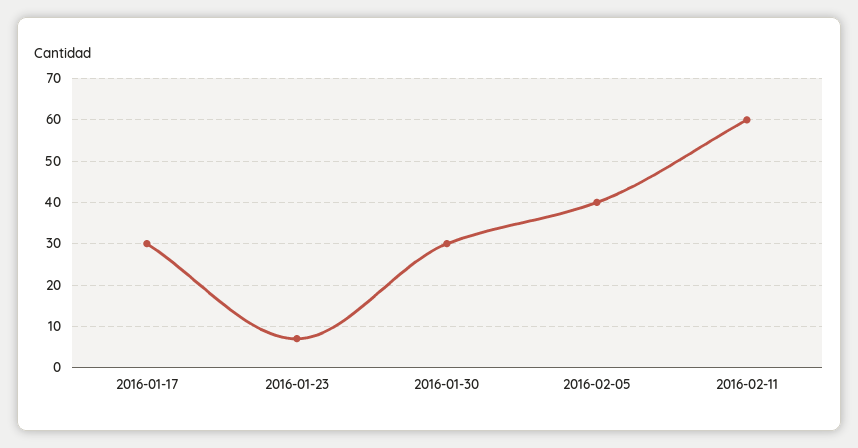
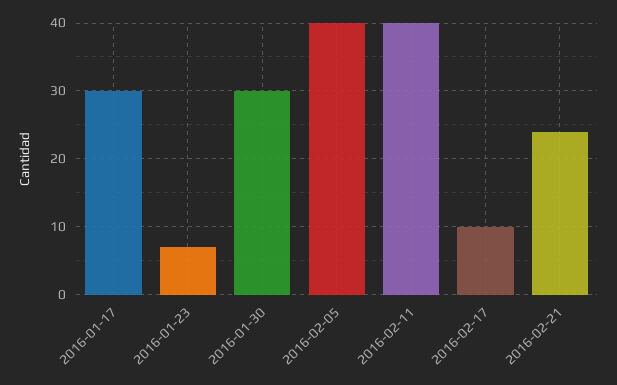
2016-02-11: 60 -> 40
2016-02-17: none -> 10
2016-02-21: none -> 24

